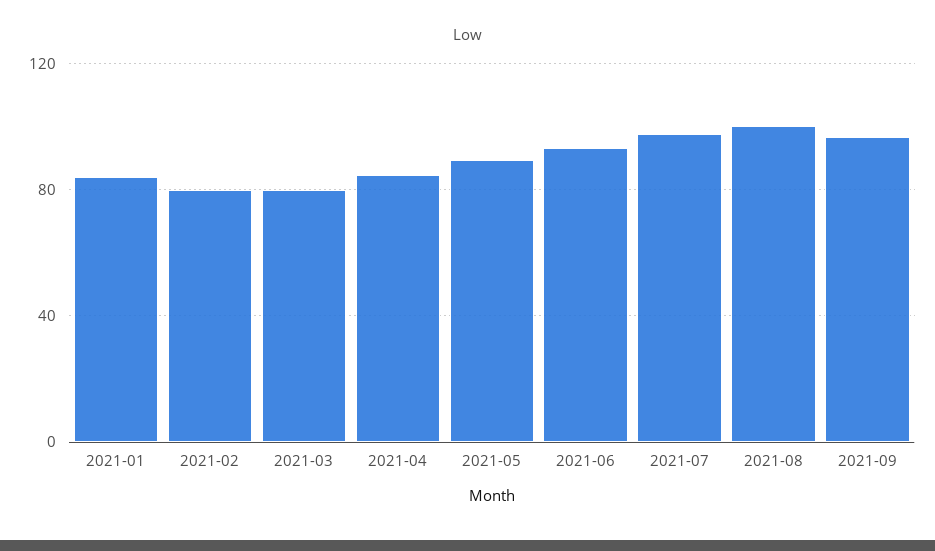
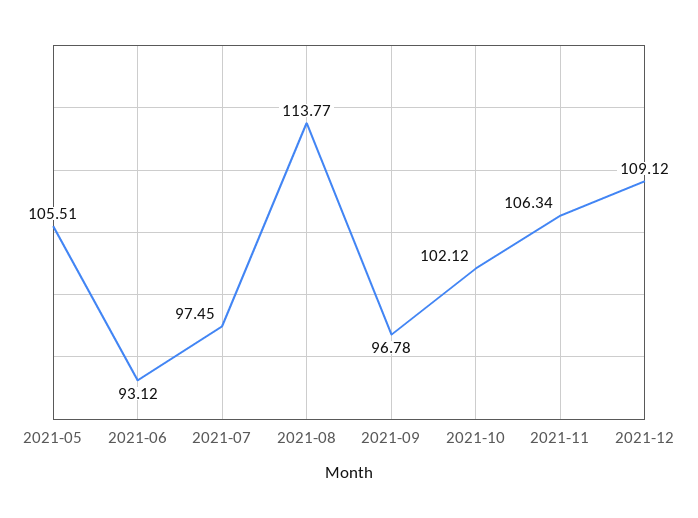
2021-01: 85 -> none
2021-02: 80 -> none
2021-03: 80 -> none
2021-04: 85 -> none
2021-05: 90 -> 105.51
2021-08: 100 -> 113.77
2021-10: none -> 102.12
2021-11: none -> 106.34
2021-12: none -> 109.12

